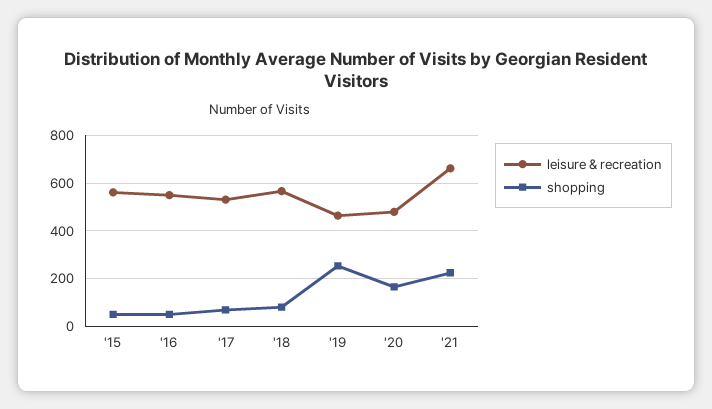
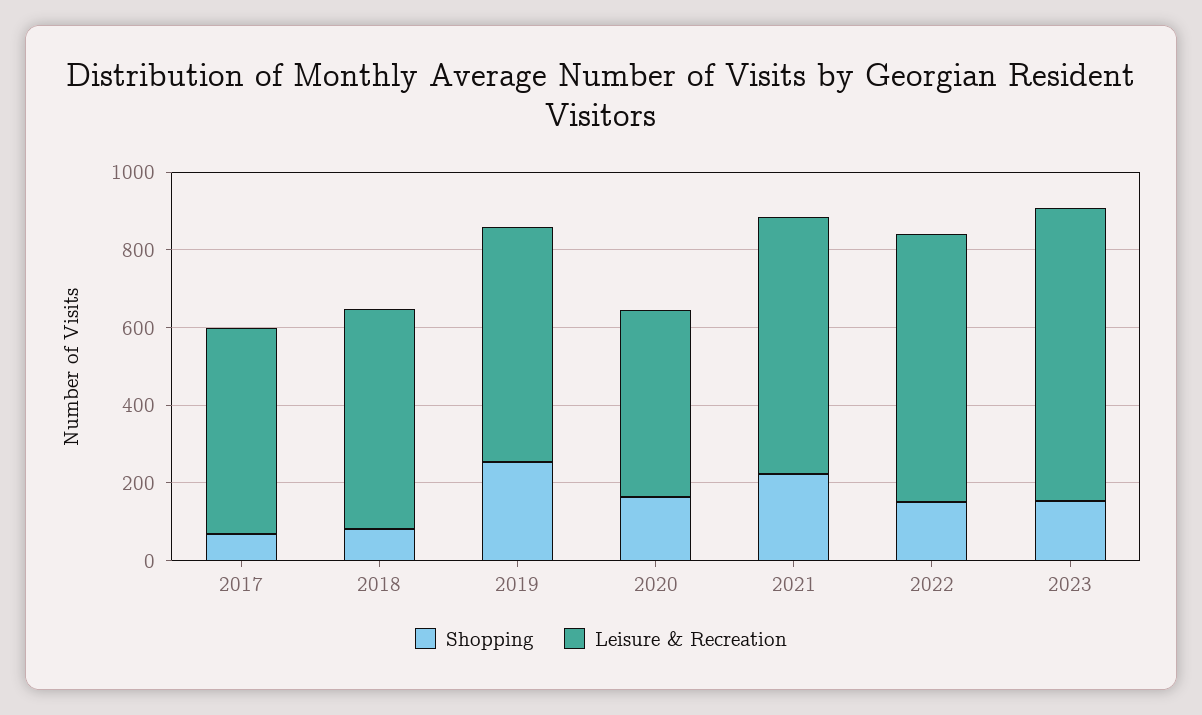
leisure & recreation, '15: 550 -> none
shopping, '15: 50 -> none
leisure & recreation, '16: 550 -> none
shopping, '16: 50 -> none
leisure & recreation, '19: 450 -> 600
shopping, 2022: none -> 150
leisure & recreation, 2022: none -> 700
shopping, 2023: none -> 150
leisure & recreation, 2023: none -> 750

